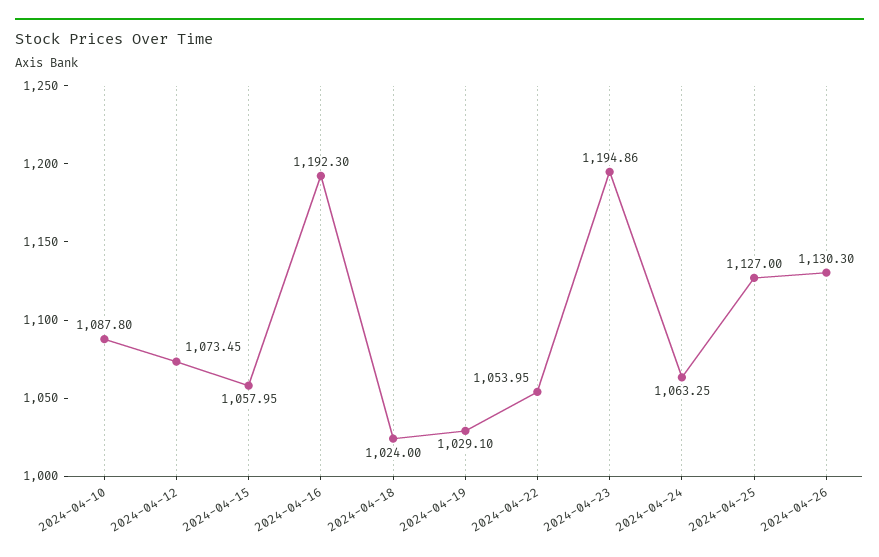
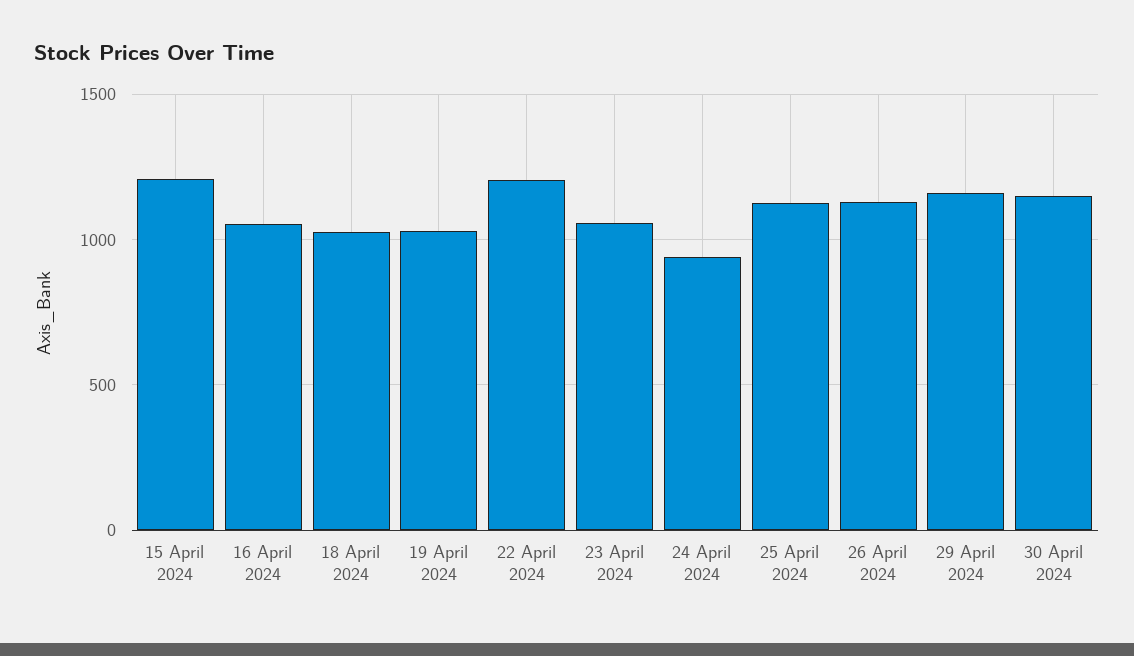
2024-04-10: 1087.8 -> none
2024-04-12: 1073.45 -> none
2024-04-15: 1057.95 -> 1200
2024-04-16: 1192.3 -> 1050
2024-04-22: 1053.95 -> 1200
2024-04-23: 1194.86 -> 1050
2024-04-24: 1063.25 -> 950
29 April 2024: none -> 1150
30 April 2024: none -> 1150

